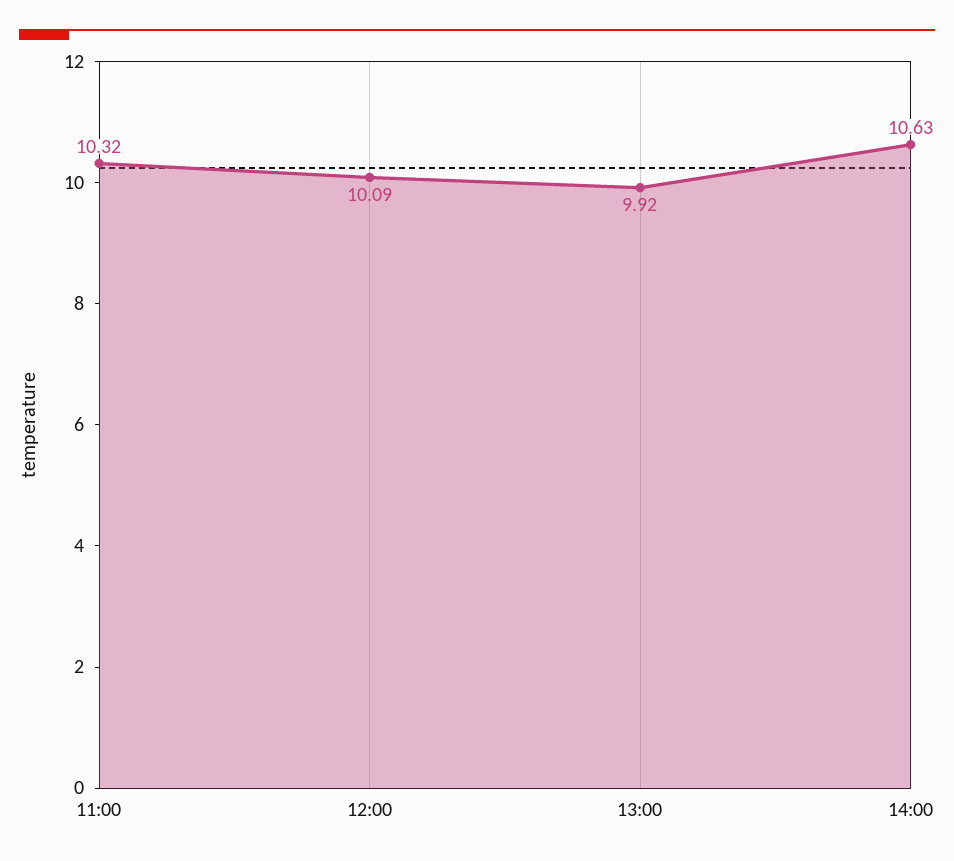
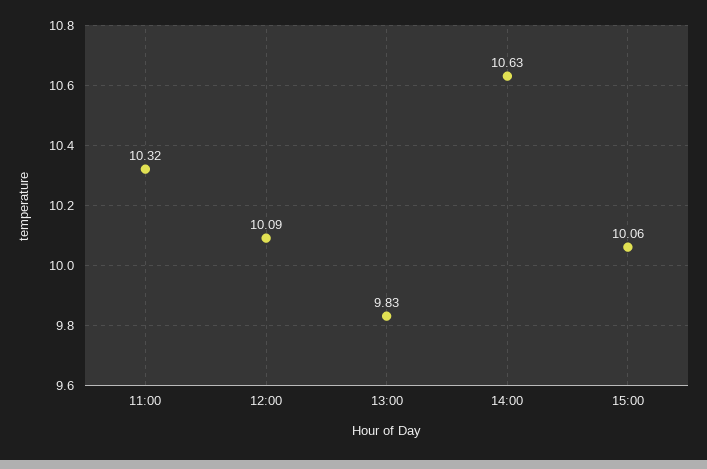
13:00: 9.92 -> 9.83
15:00: none -> 10.06

